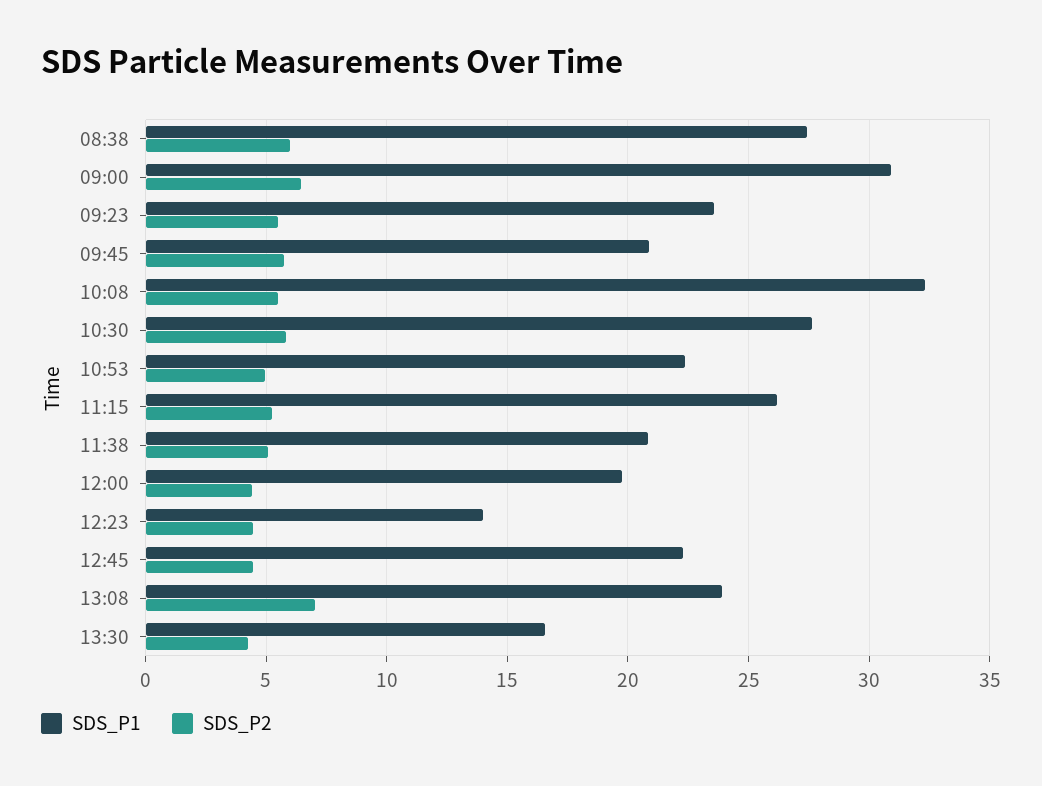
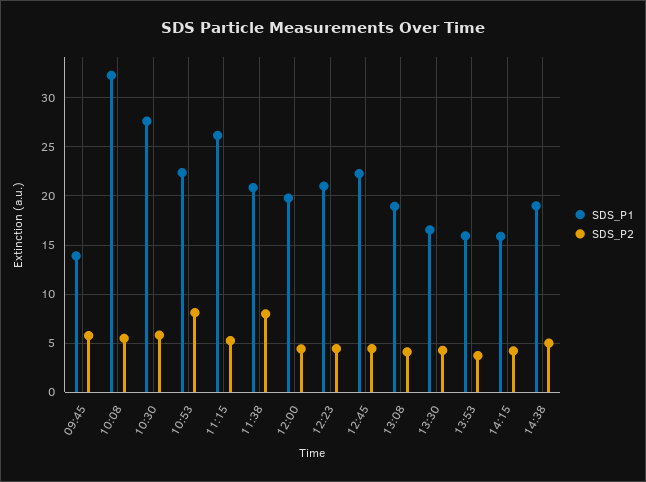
SDS_P1, 08:38: 27.5 -> none
SDS_P2, 08:38: 6 -> none
SDS_P1, 09:00: 31 -> none
SDS_P2, 09:00: 6.5 -> none
SDS_P1, 09:23: 23.5 -> none
SDS_P2, 09:23: 5.5 -> none
SDS_P1, 09:45: 21 -> 14
SDS_P2, 10:53: 5 -> 8
SDS_P2, 11:38: 5 -> 8
SDS_P1, 12:23: 14 -> 21
SDS_P1, 13:08: 24 -> 19
SDS_P2, 13:08: 7 -> 4
SDS_P1, 13:53: none -> 16
SDS_P2, 13:53: none -> 4
SDS_P1, 14:15: none -> 16
SDS_P2, 14:15: none -> 4
SDS_P1, 14:38: none -> 19
SDS_P2, 14:38: none -> 5

